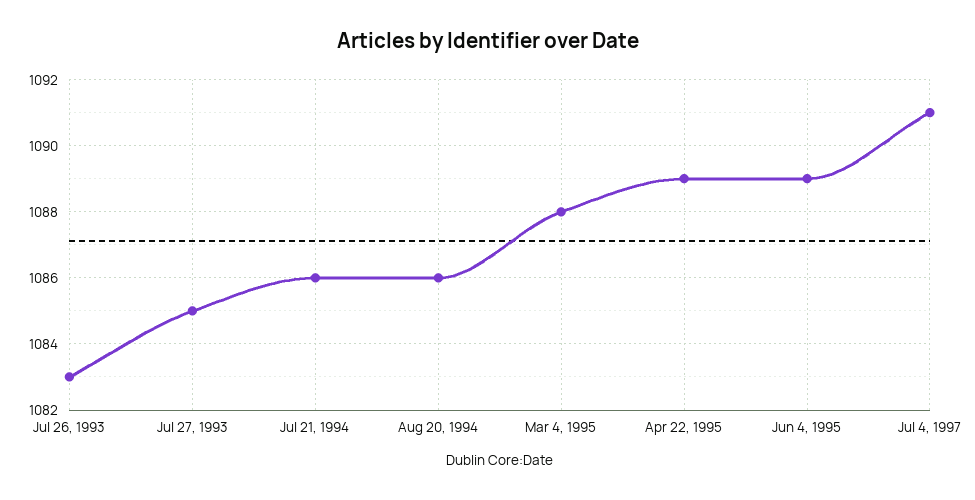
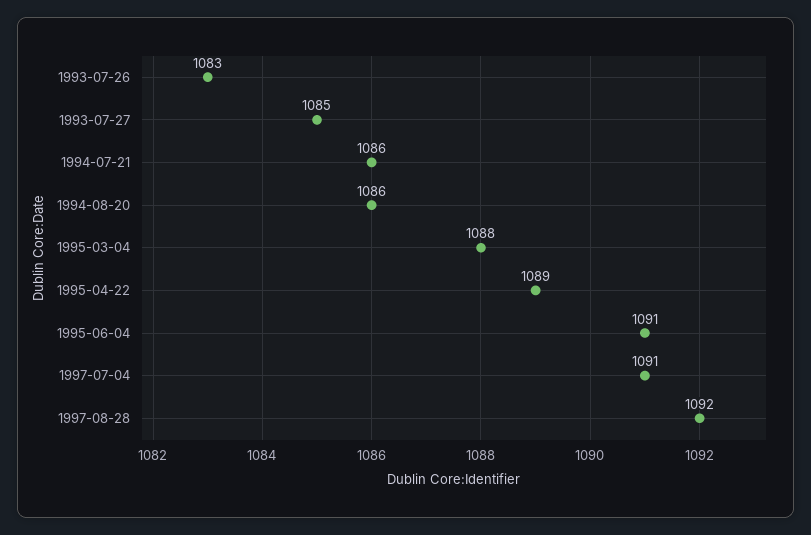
Jun 4, 1995: 1089 -> 1091
1997-08-28: none -> 1092

